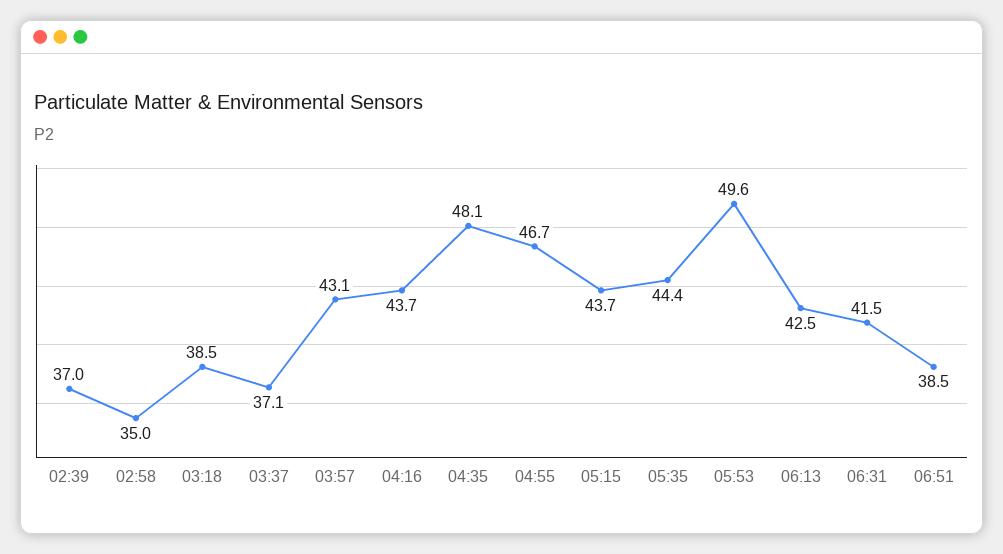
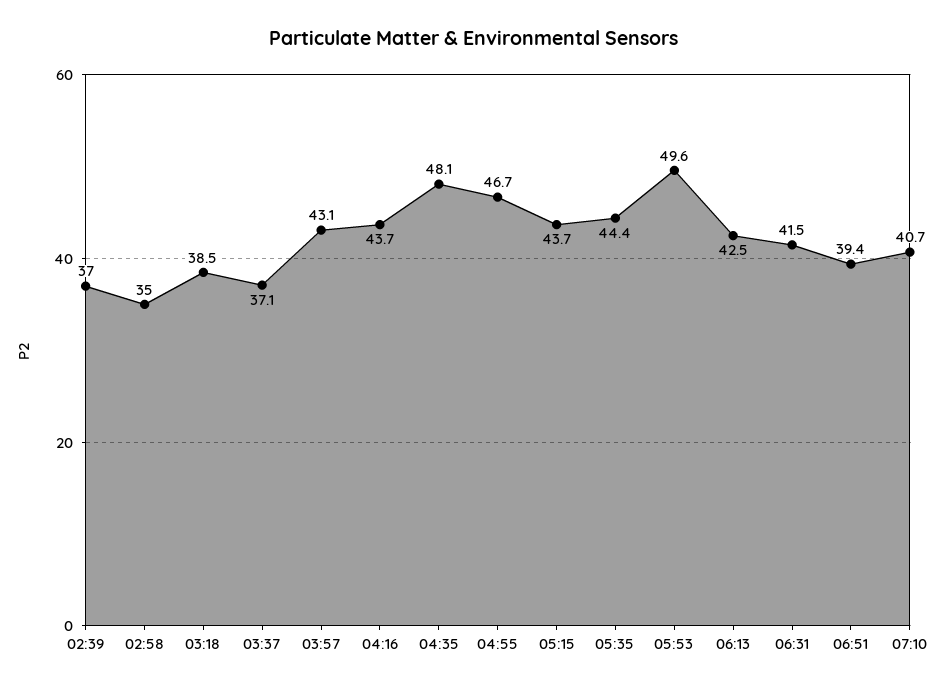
06:51: 38.5 -> 39.4
07:10: none -> 40.7

